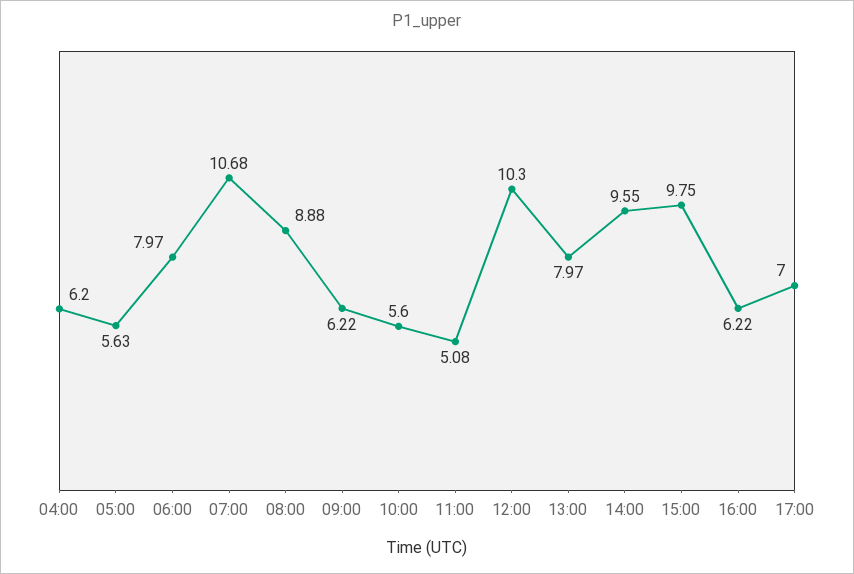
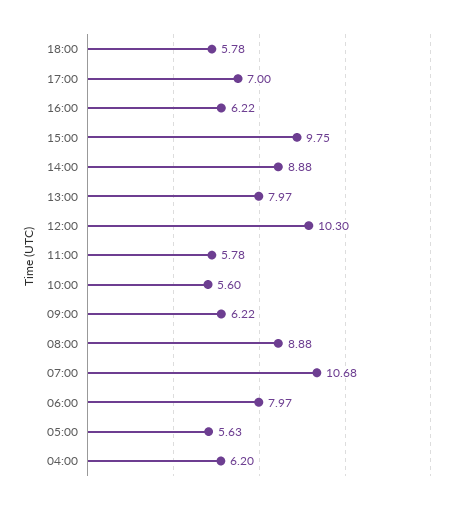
11:00: 5.08 -> 5.78
14:00: 9.55 -> 8.88
18:00: none -> 5.78

